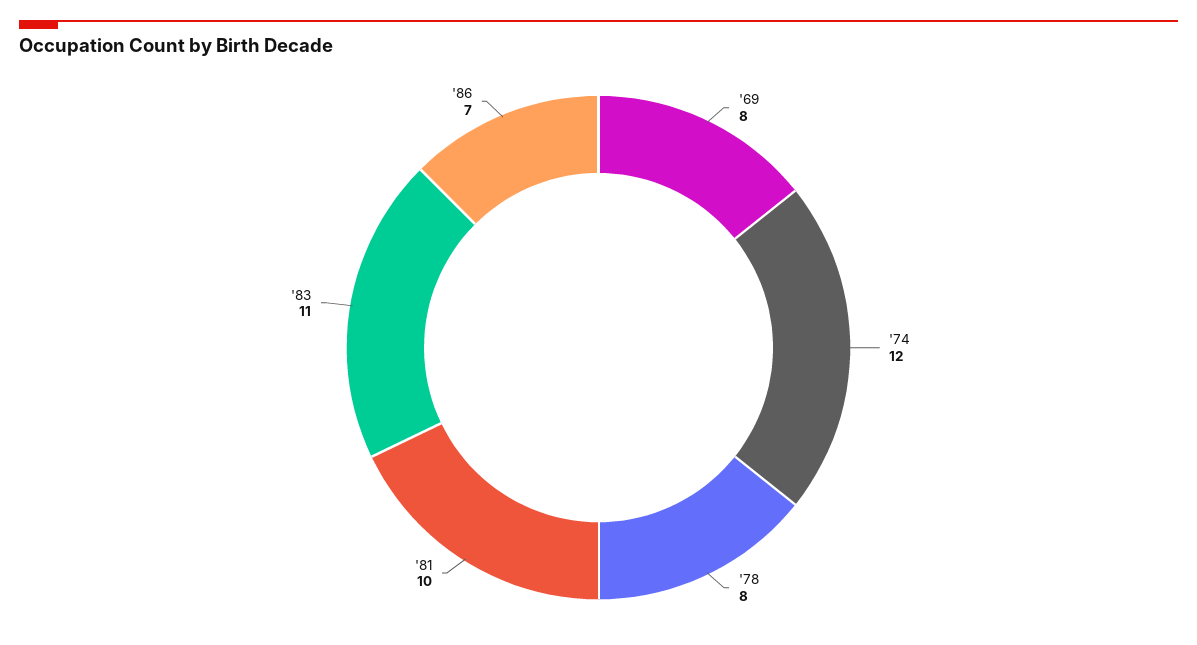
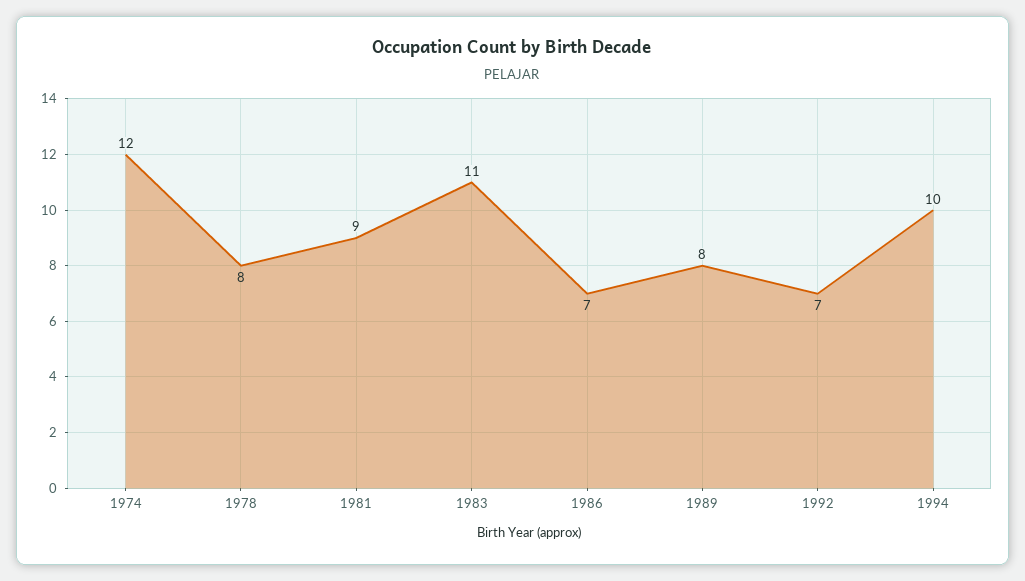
'69: 8 -> none
'81: 10 -> 9
1989: none -> 8
1992: none -> 7
1994: none -> 10

